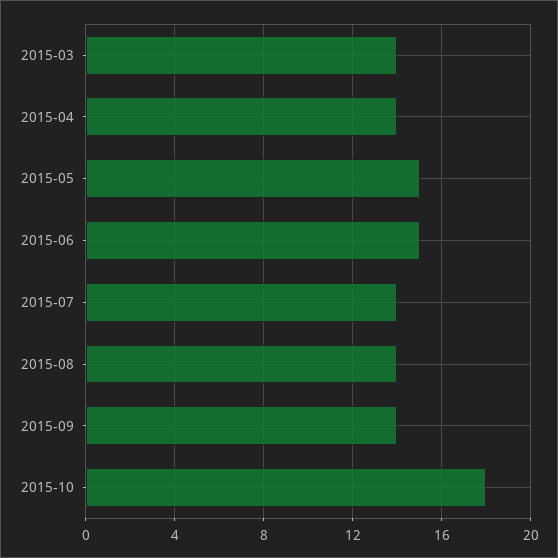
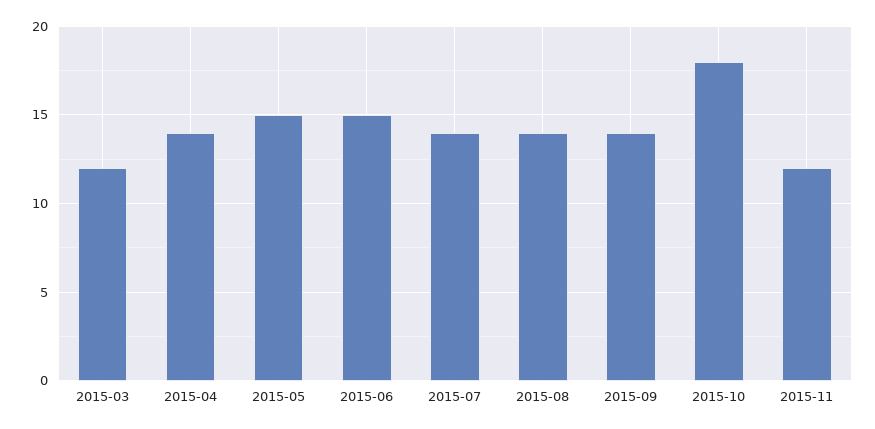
2015-03: 14 -> 12
2015-11: none -> 12

